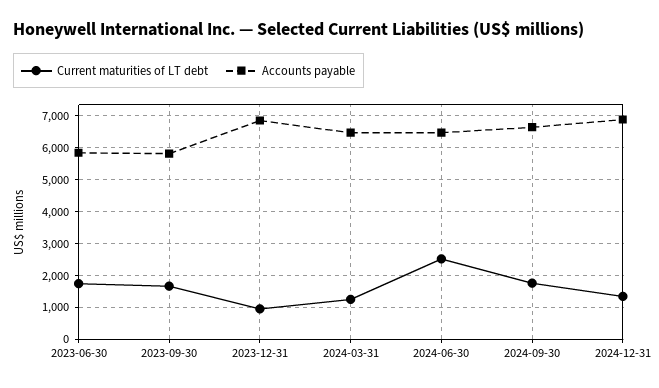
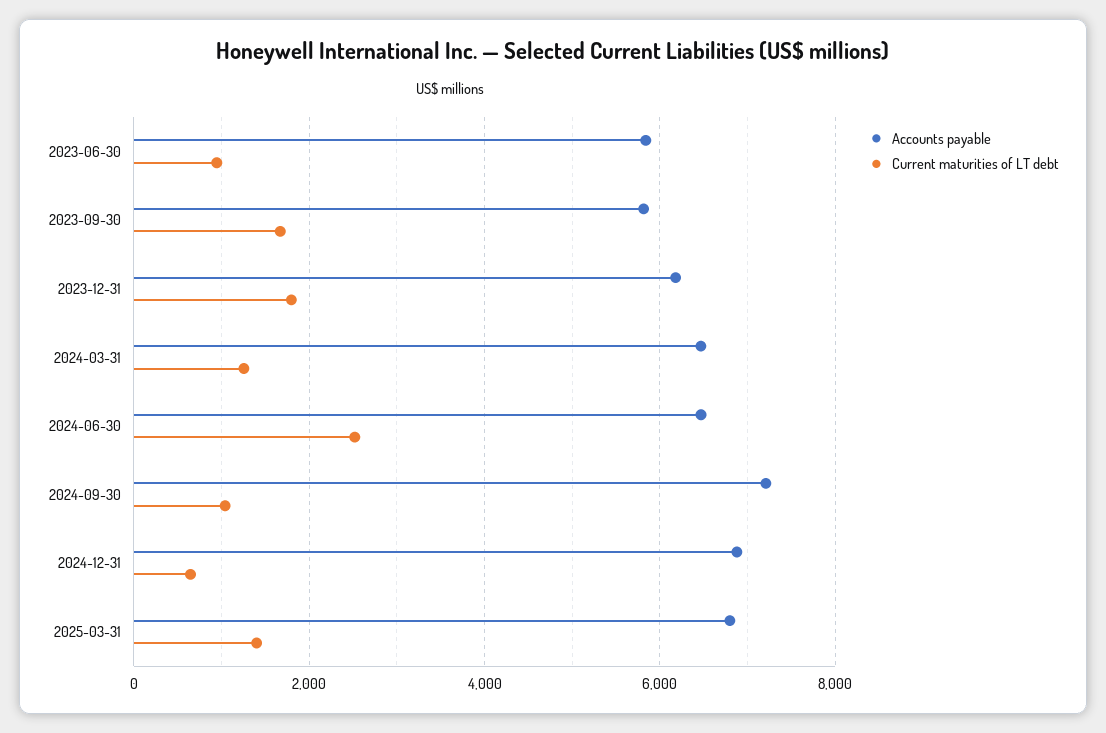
Current maturities of LT debt, 2023-06-30: 1800 -> 1000
Current maturities of LT debt, 2023-12-31: 1000 -> 1800
Accounts payable, 2023-12-31: 6800 -> 6200
Current maturities of LT debt, 2024-09-30: 1800 -> 1000
Accounts payable, 2024-09-30: 6600 -> 7200
Current maturities of LT debt, 2024-12-31: 1400 -> 600
Accounts payable, 2025-03-31: none -> 6800
Current maturities of LT debt, 2025-03-31: none -> 1400

